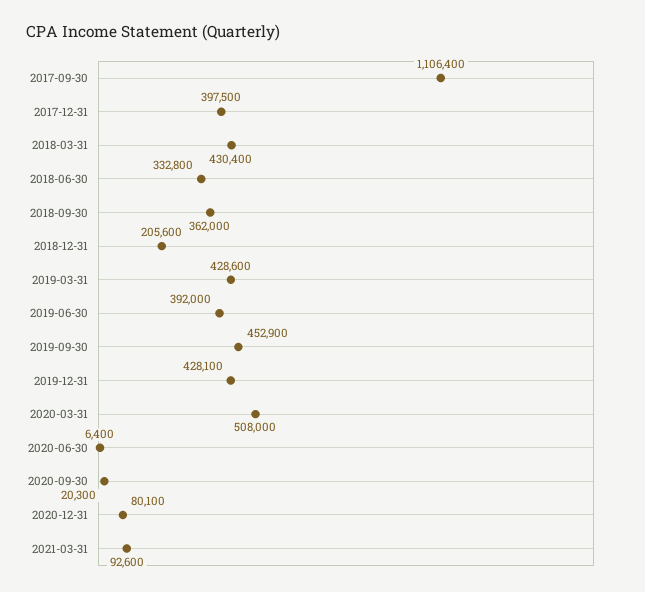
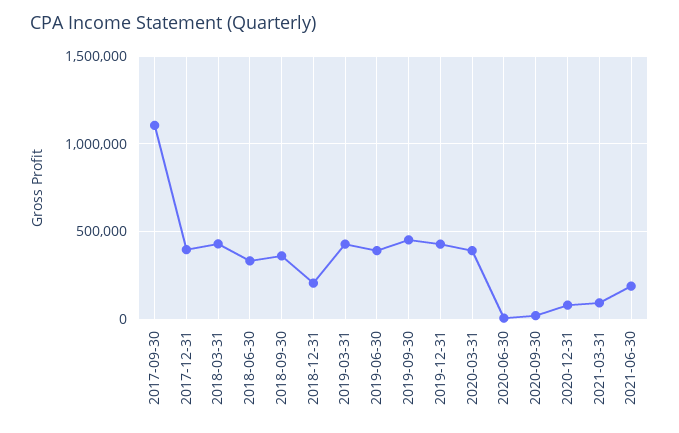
2020-03-31: 508000 -> 400000
2021-06-30: none -> 200000

